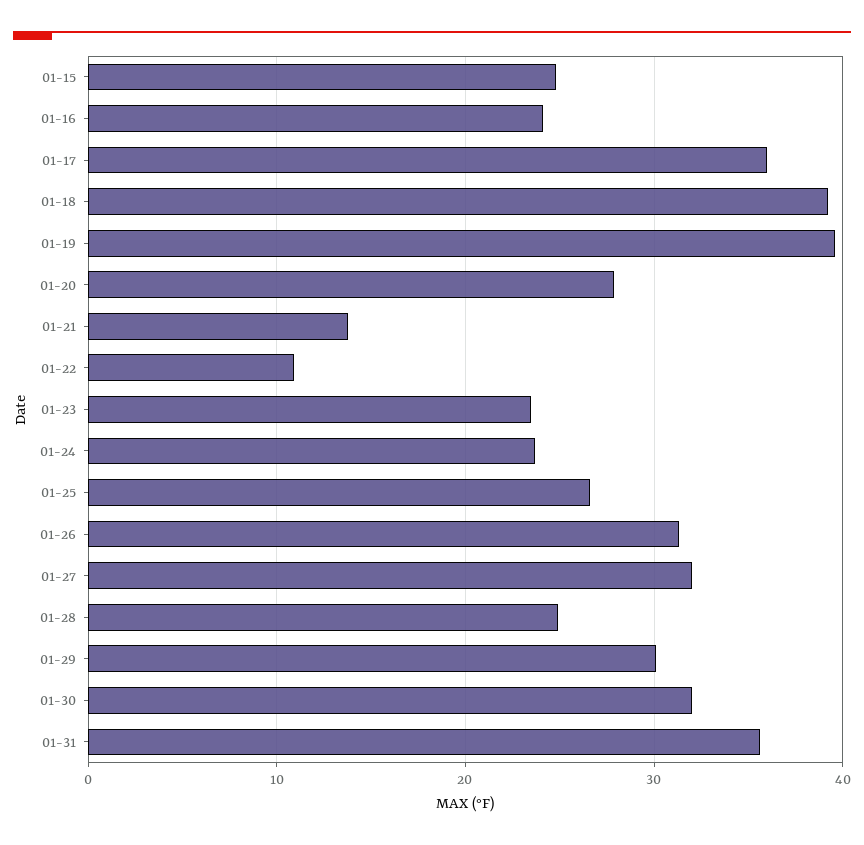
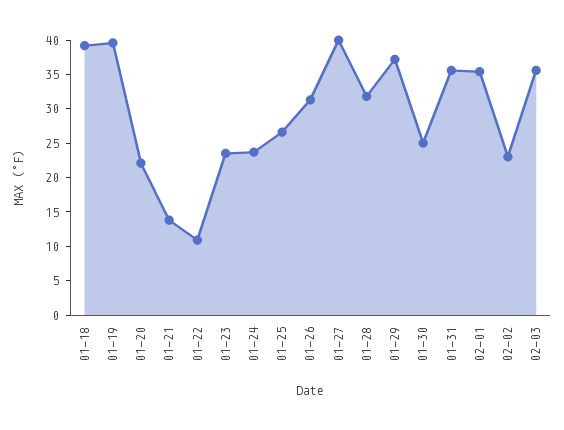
01-15: 25 -> none
01-16: 24 -> none
01-17: 36 -> none
01-20: 28 -> 22.5
01-27: 32 -> 40
01-28: 25 -> 32.5
01-29: 30 -> 37.5
01-30: 32 -> 25
02-01: none -> 35
02-02: none -> 22.5
02-03: none -> 35

